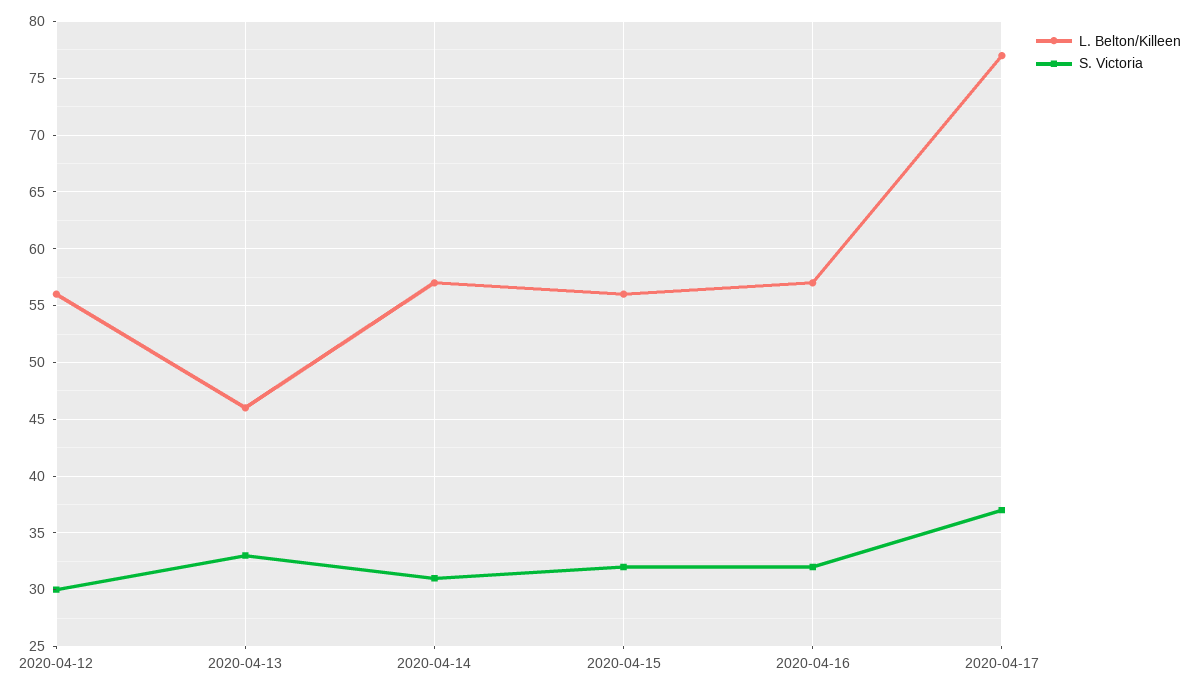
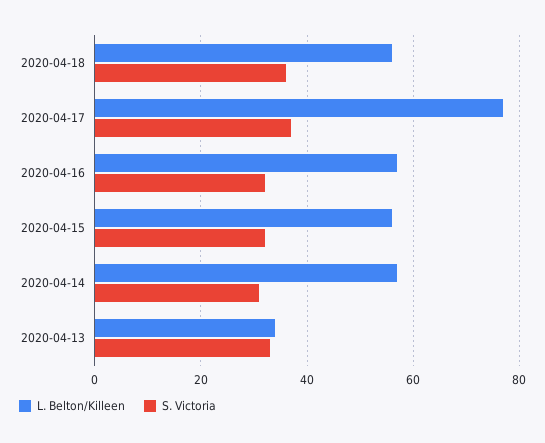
L. Belton/Killeen, 2020-04-12: 56 -> none
S. Victoria, 2020-04-12: 30 -> none
L. Belton/Killeen, 2020-04-13: 46 -> 35
L. Belton/Killeen, 2020-04-18: none -> 55
S. Victoria, 2020-04-18: none -> 35

